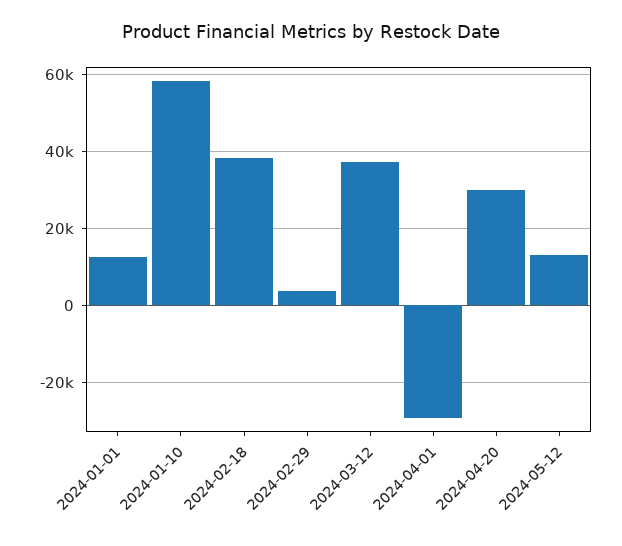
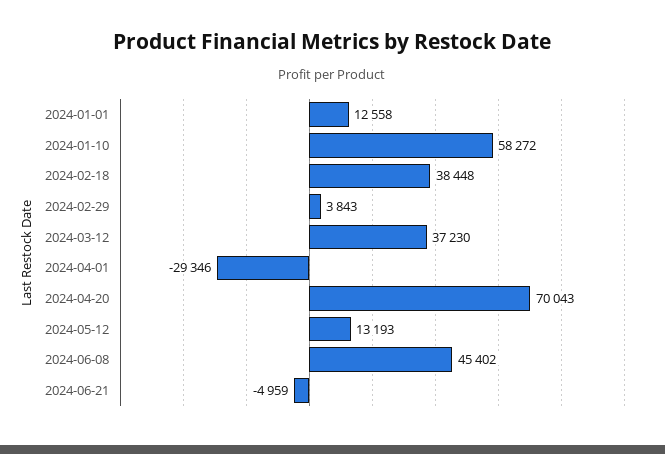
2024-04-20: 30000 -> 70043
2024-06-08: none -> 45402
2024-06-21: none -> -4959

